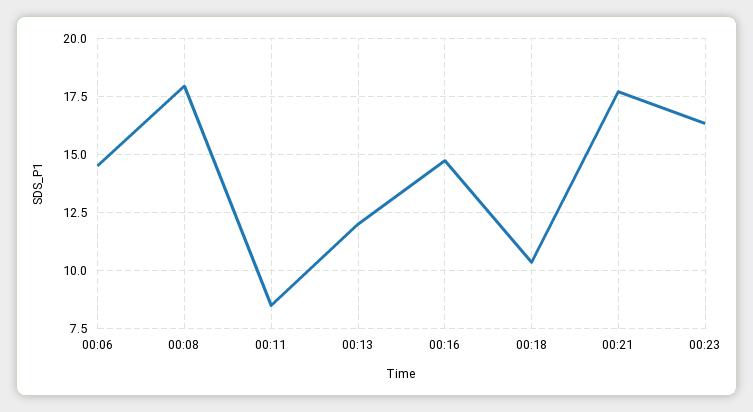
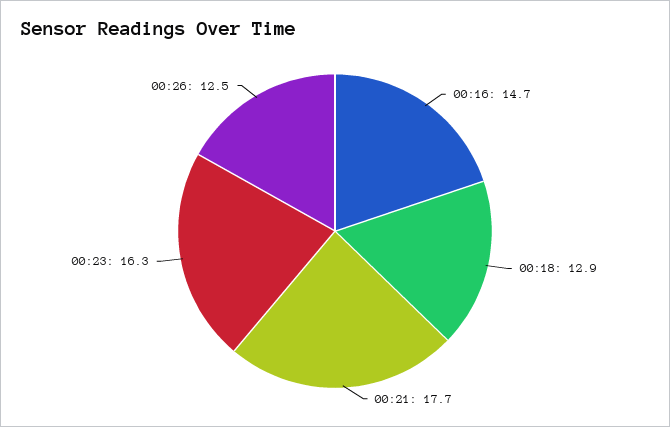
00:06: 14.5 -> none
00:08: 18 -> none
00:11: 8.5 -> none
00:13: 12 -> none
00:18: 10.5 -> 12.9
00:26: none -> 12.5

